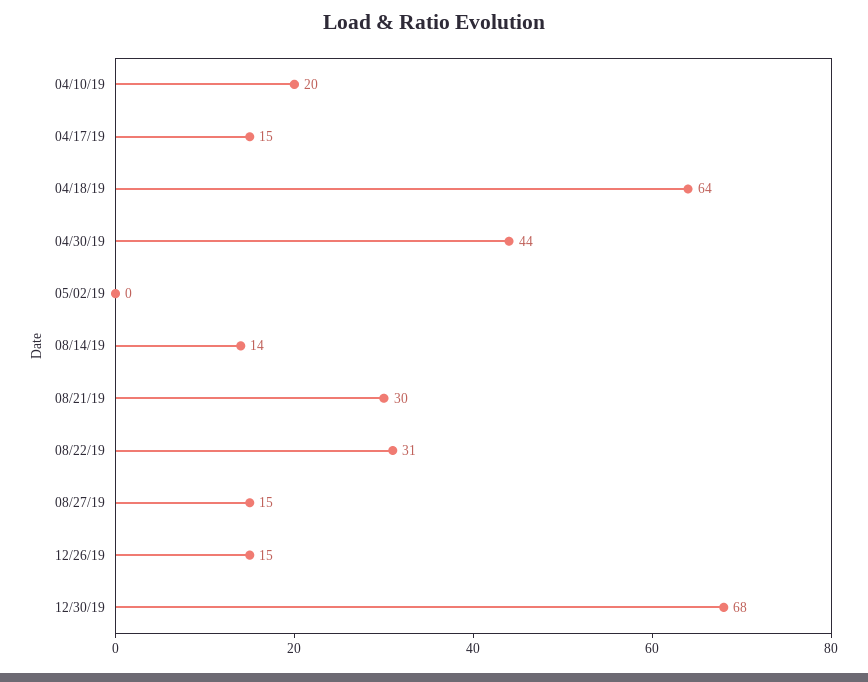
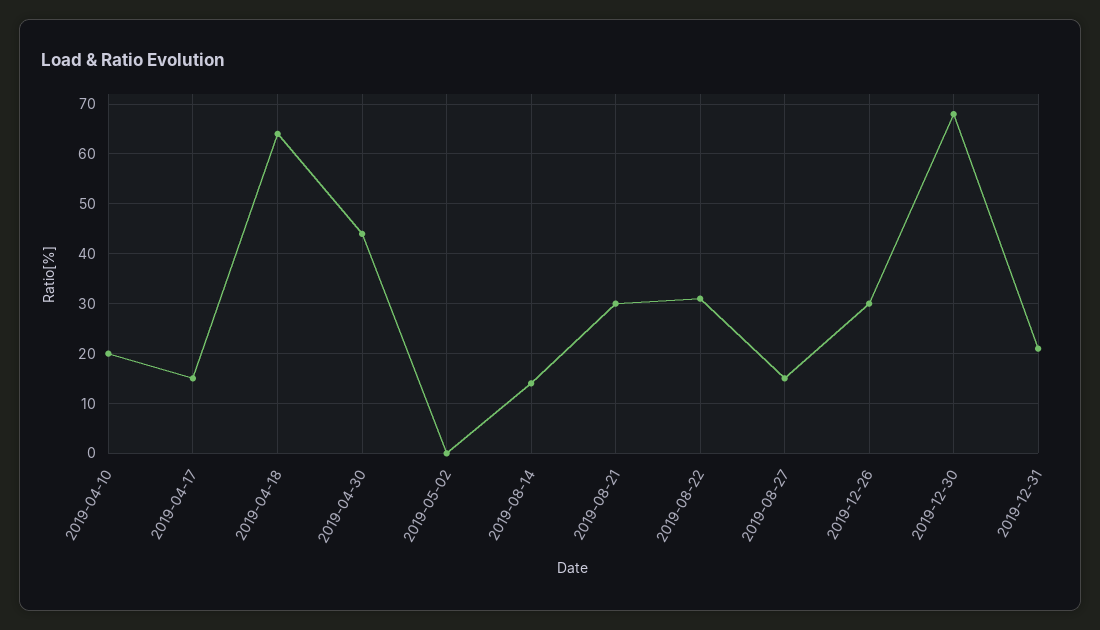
12/26/19: 15 -> 30
2019-12-31: none -> 20

